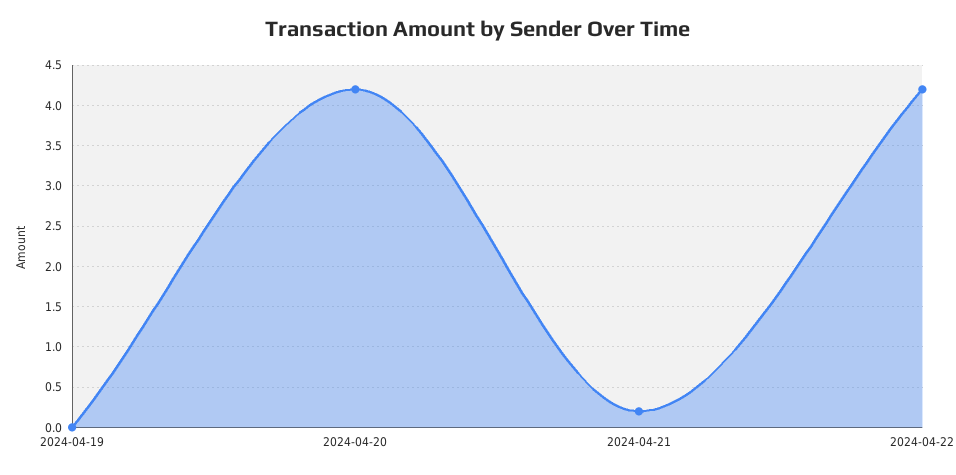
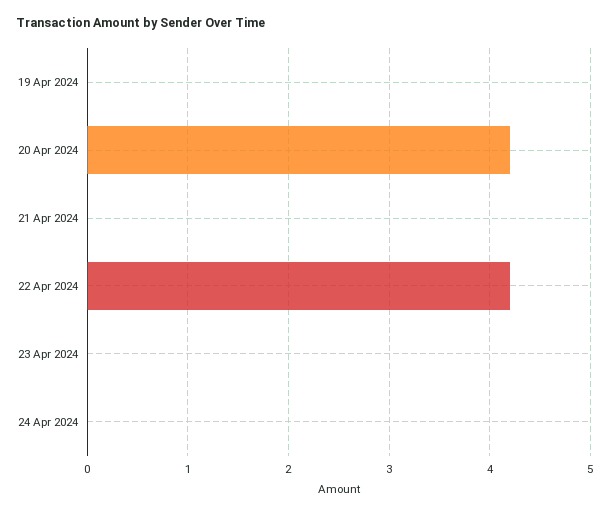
2024-04-21: 0.2 -> 0
23 Apr 2024: none -> 0
24 Apr 2024: none -> 0

